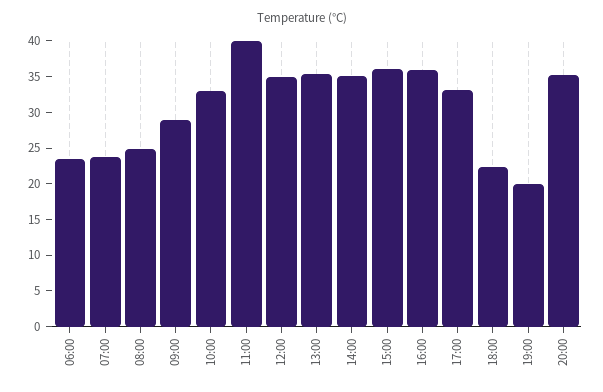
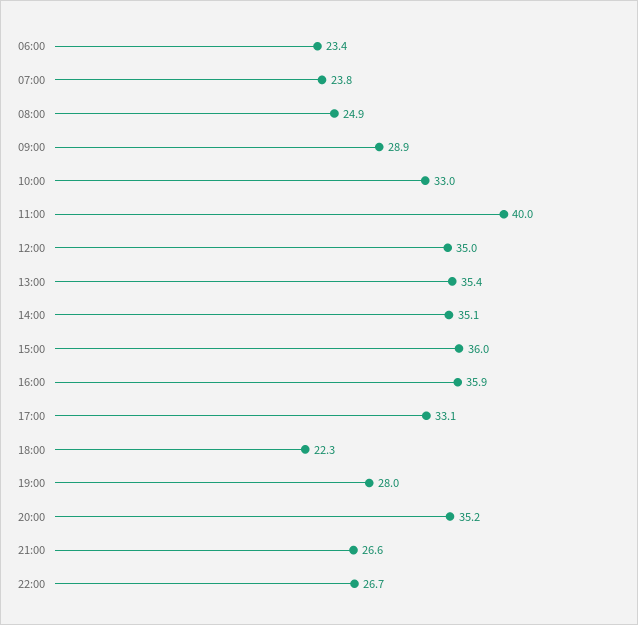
19:00: 20 -> 28
21:00: none -> 26.6
22:00: none -> 26.7

